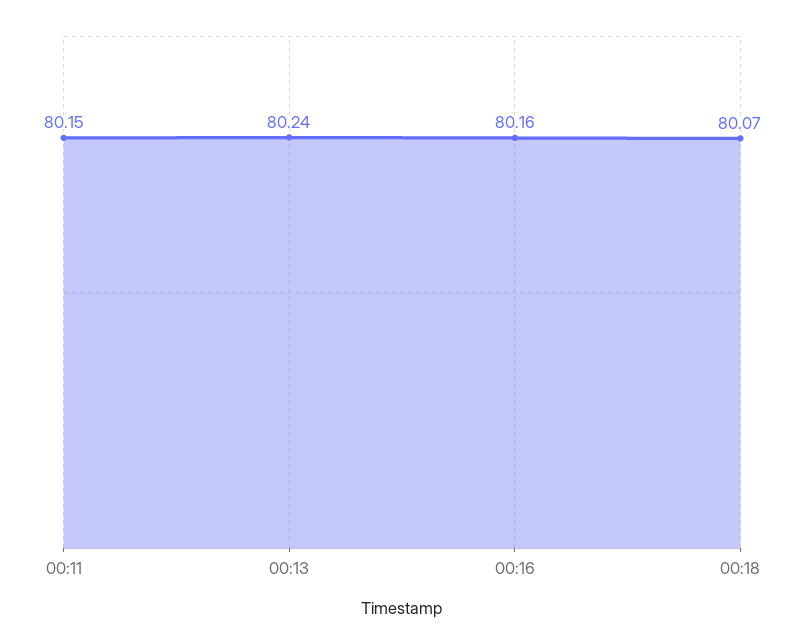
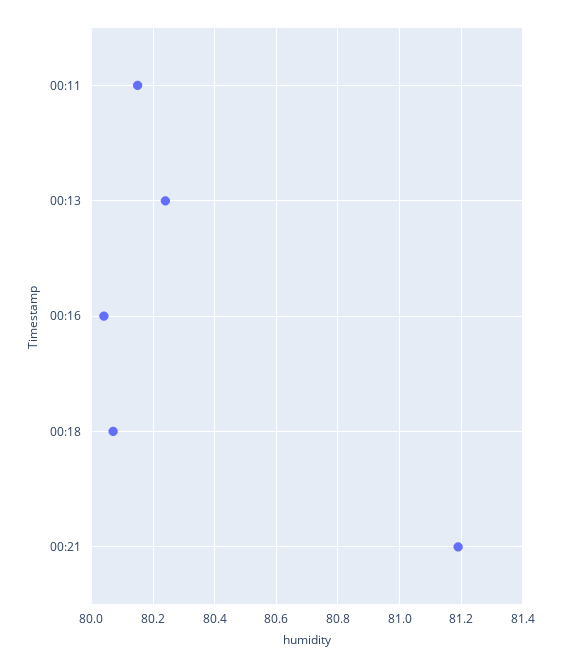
00:16: 80.16 -> 80.05
00:21: none -> 81.2

